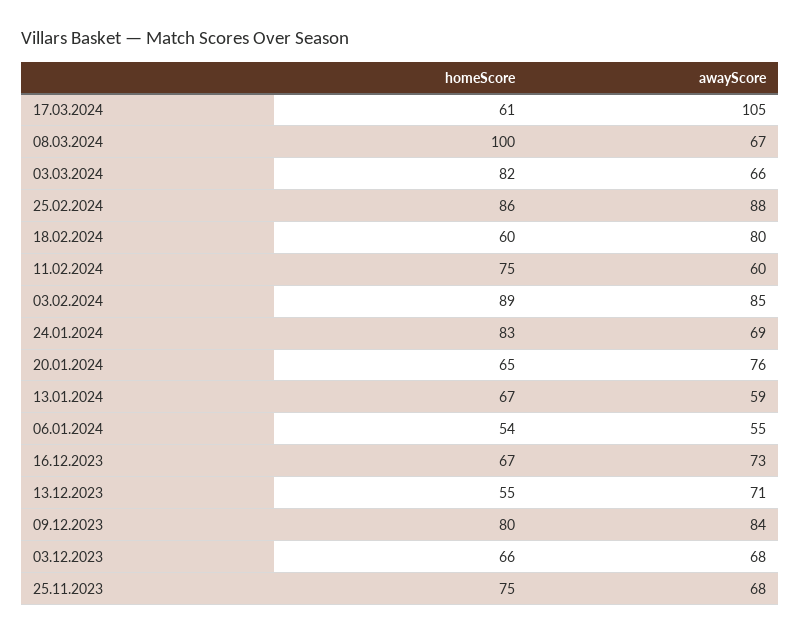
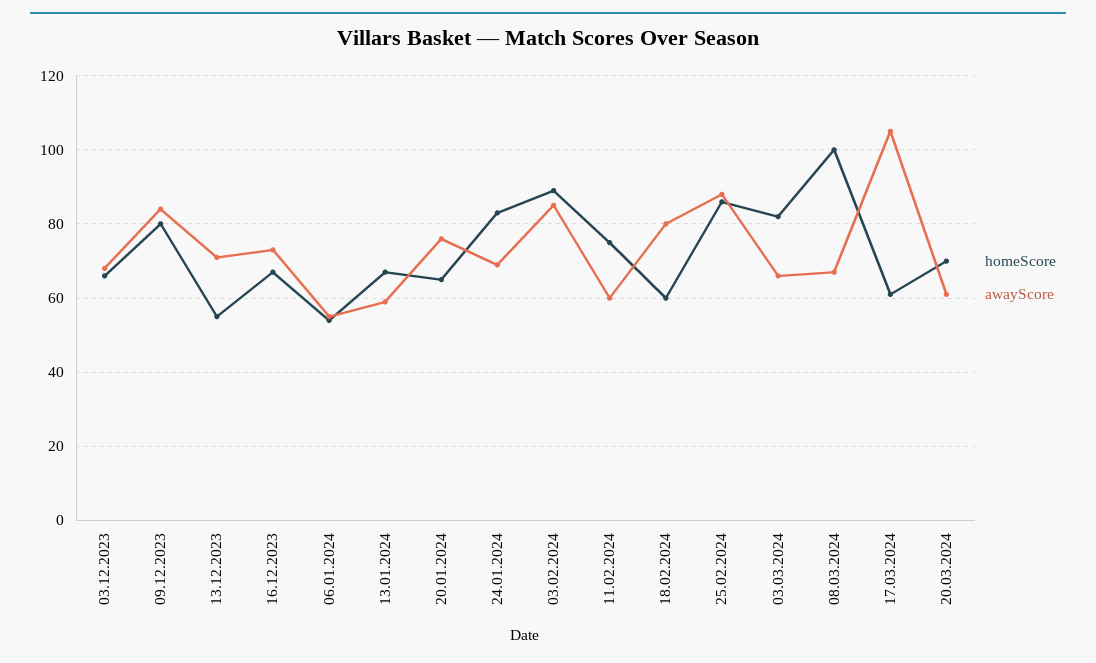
homeScore, 25.11.2023: 75 -> none
awayScore, 25.11.2023: 68 -> none
homeScore, 20.03.2024: none -> 70
awayScore, 20.03.2024: none -> 60

